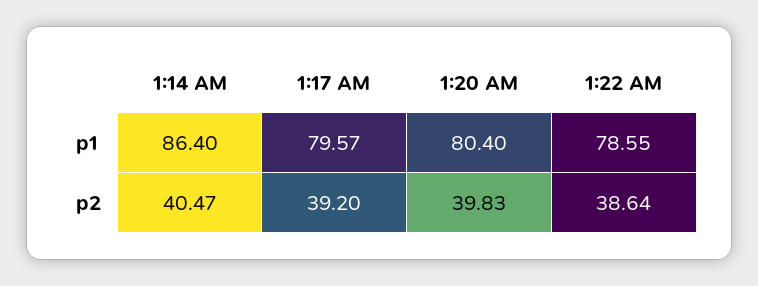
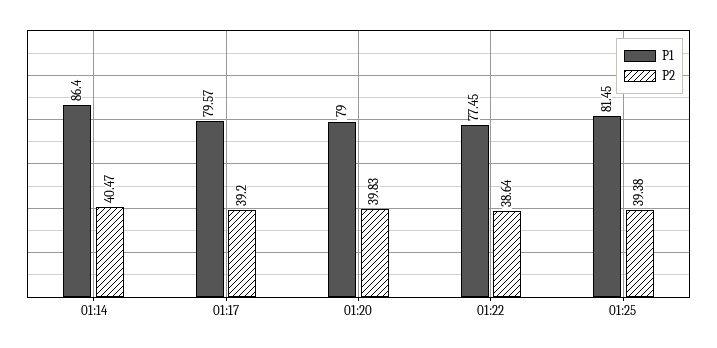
p1, 1:20 AM: 80.4 -> 79
p1, 1:22 AM: 78.55 -> 77.45
p1, 01:25: none -> 81.45
p2, 01:25: none -> 39.38

